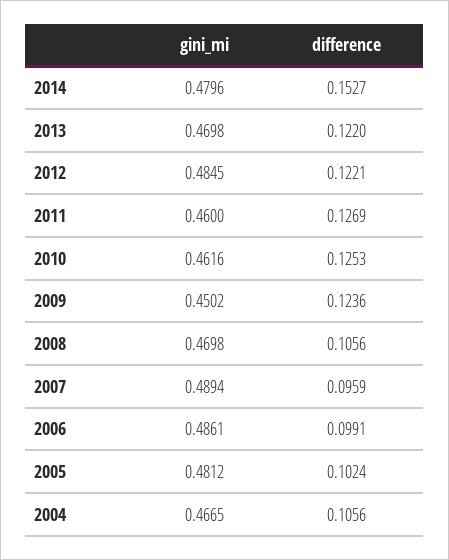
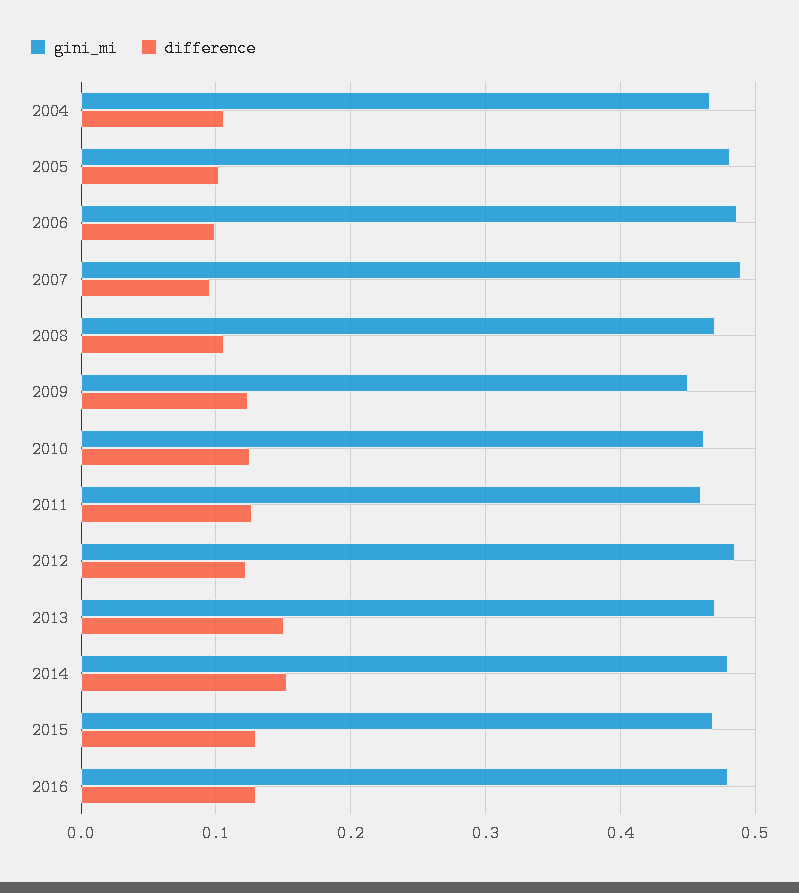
difference, 2013: 0.122 -> 0.15
gini_mi, 2015: none -> 0.47
difference, 2015: none -> 0.13
gini_mi, 2016: none -> 0.48
difference, 2016: none -> 0.13

